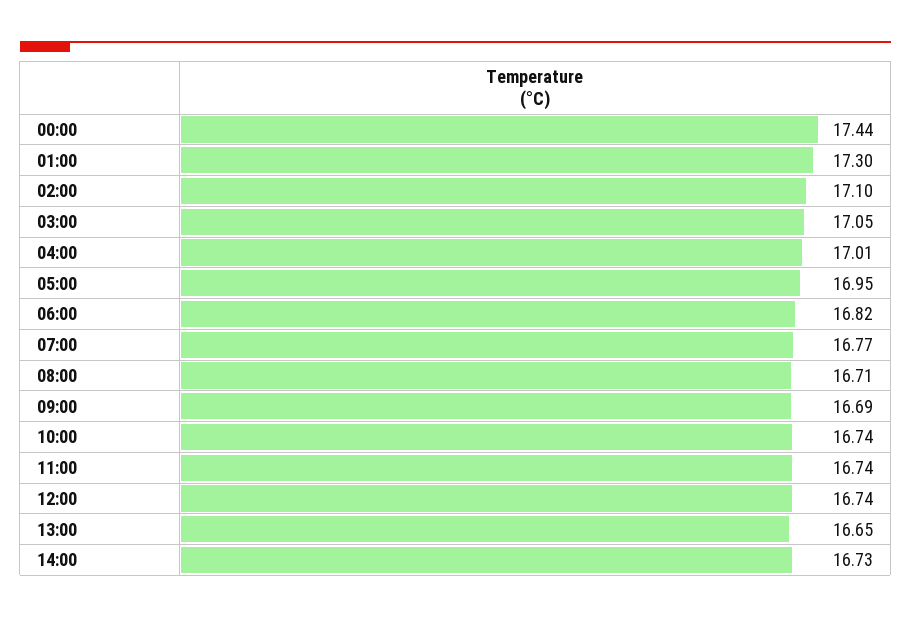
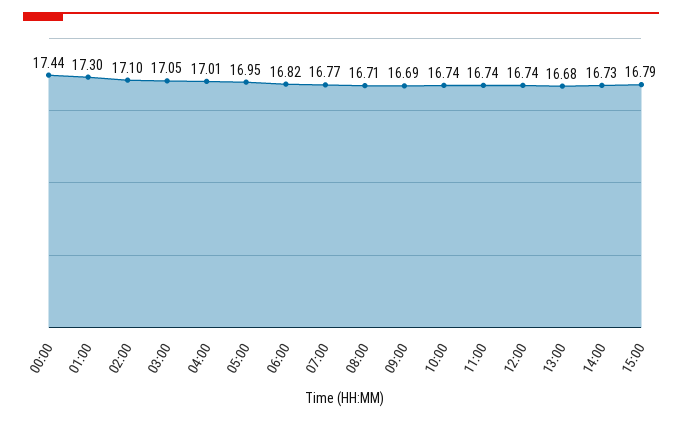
13:00: 16.65 -> 16.68
15:00: none -> 16.79

